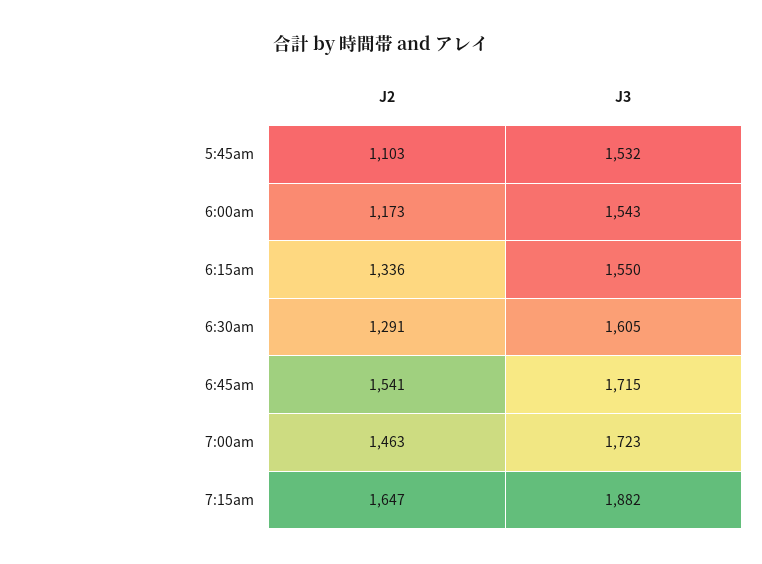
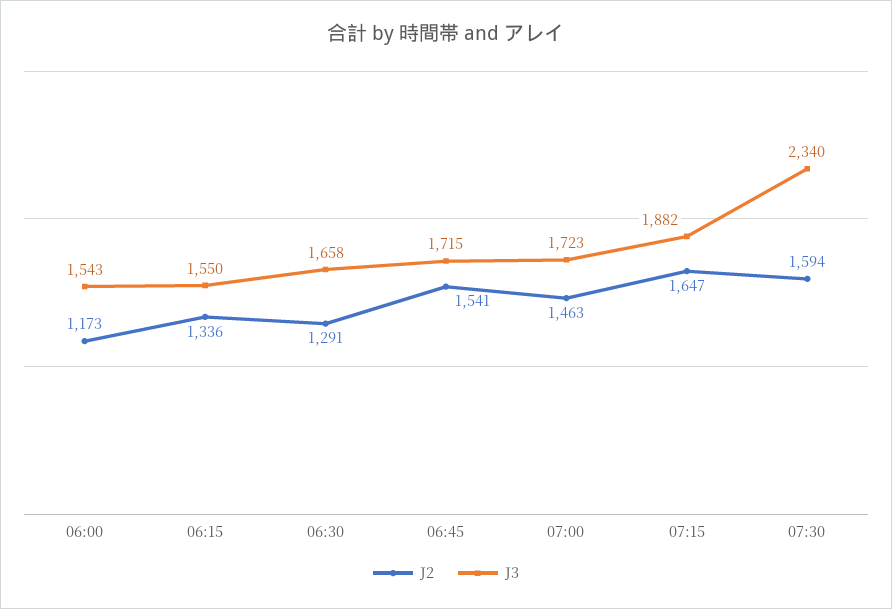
J2, 5:45am: 1103 -> none
J3, 5:45am: 1532 -> none
J3, 6:30am: 1605 -> 1658
J2, 07:30: none -> 1594
J3, 07:30: none -> 2340

